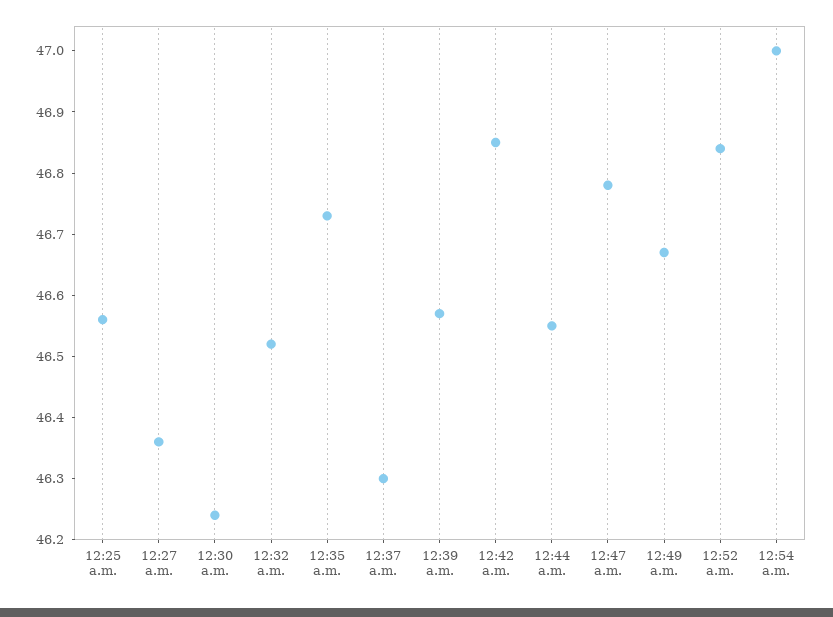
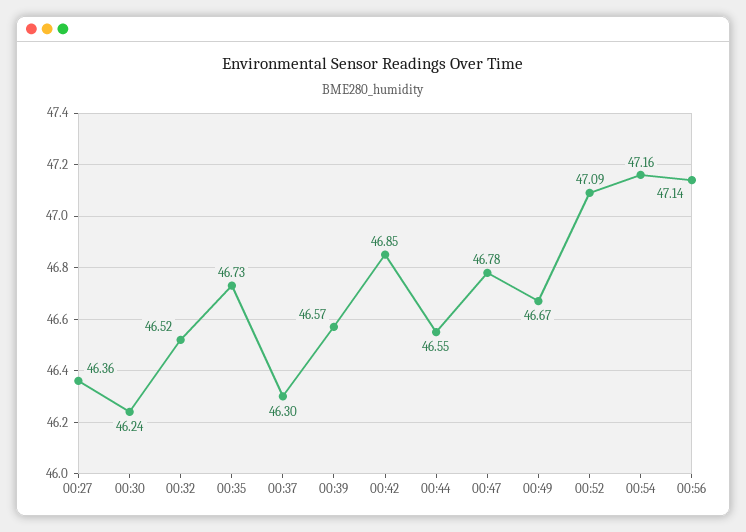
12:25 a.m.: 46.55 -> none
12:52 a.m.: 46.85 -> 47.09
12:54 a.m.: 47 -> 47.16
00:56: none -> 47.14

